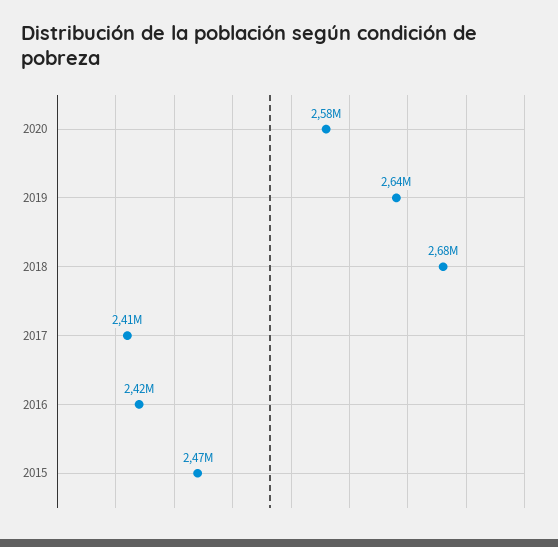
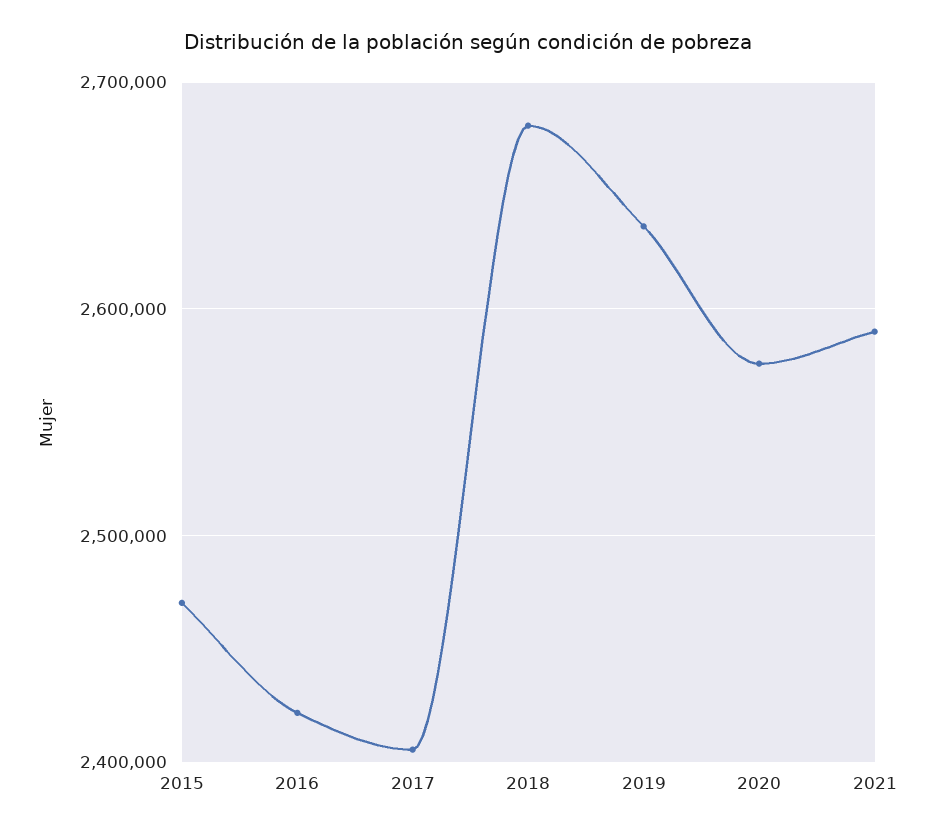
2021: none -> 2590000

